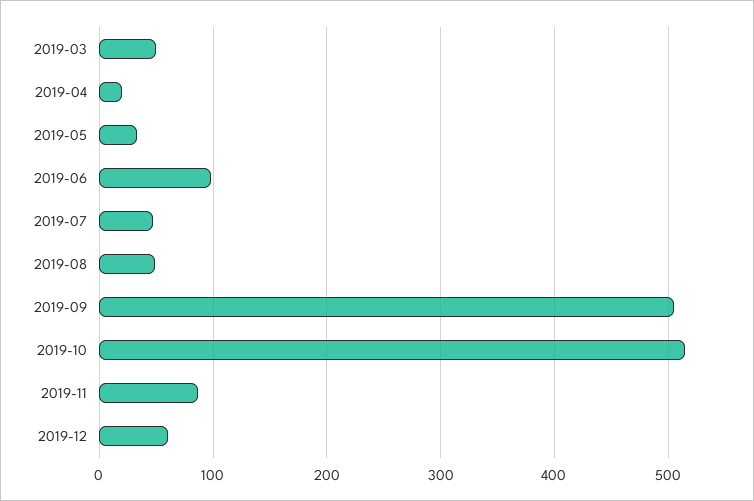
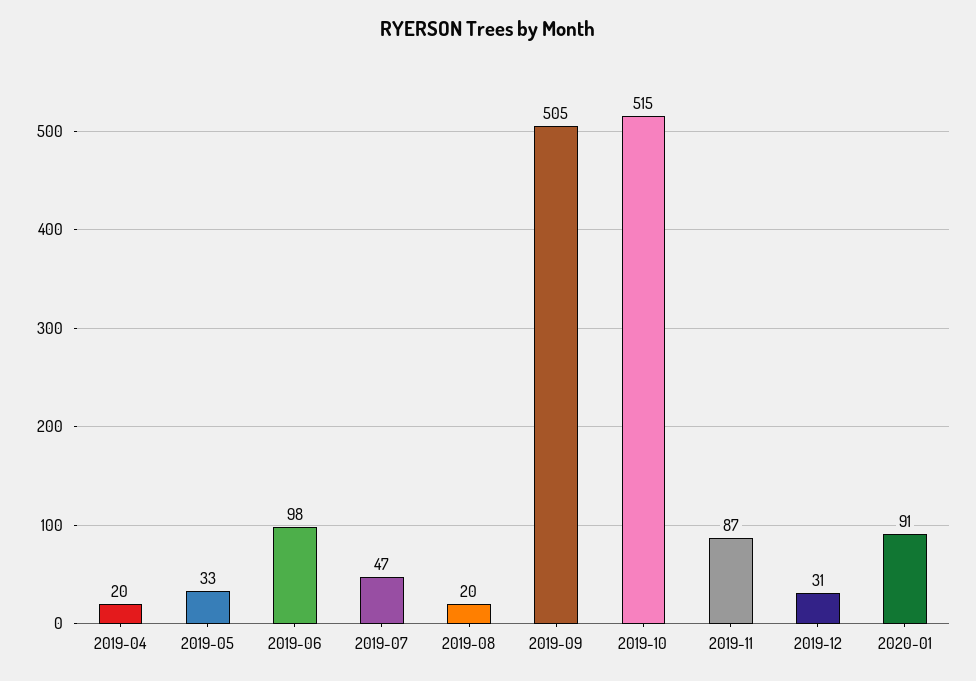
2019-03: 50 -> none
2019-08: 50 -> 20
2019-12: 60 -> 31
2020-01: none -> 91

